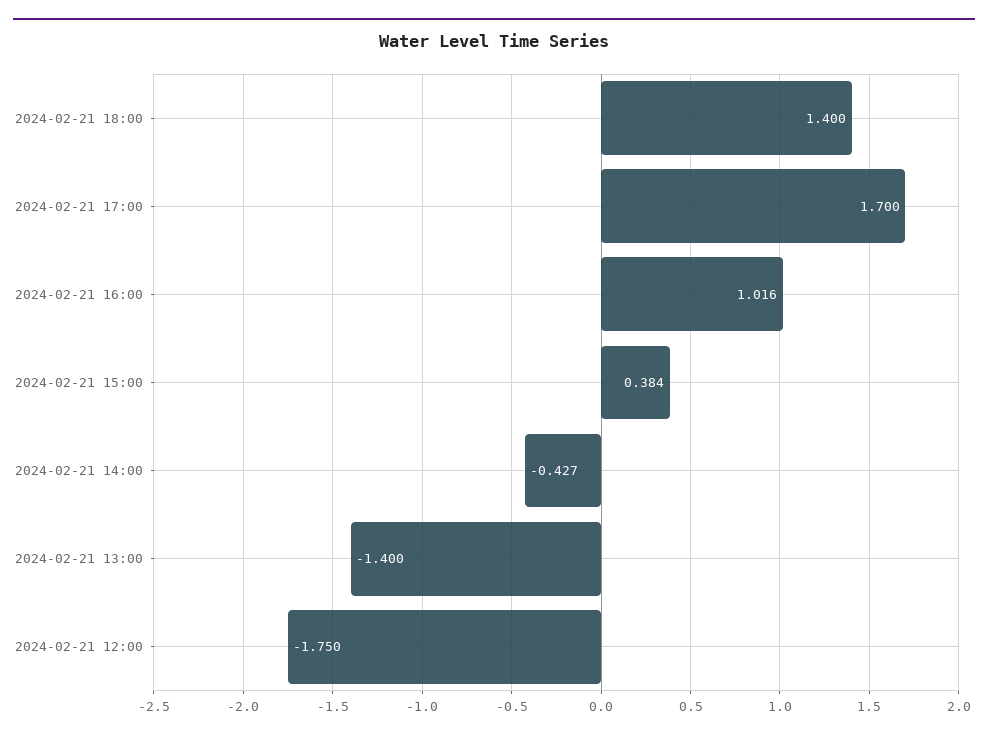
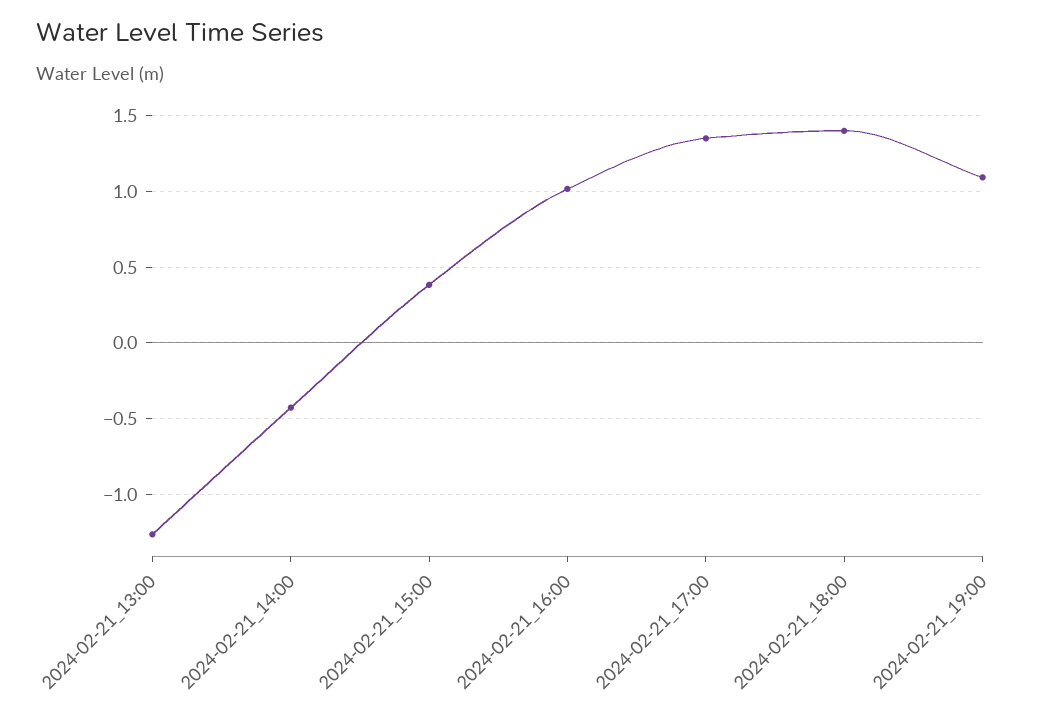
2024-02-21 17:00: 1.7 -> 1.35
2024-02-21 13:00: -1.4 -> -1.25
2024-02-21 12:00: -1.75 -> none
2024-02-21_19:00: none -> 1.1

